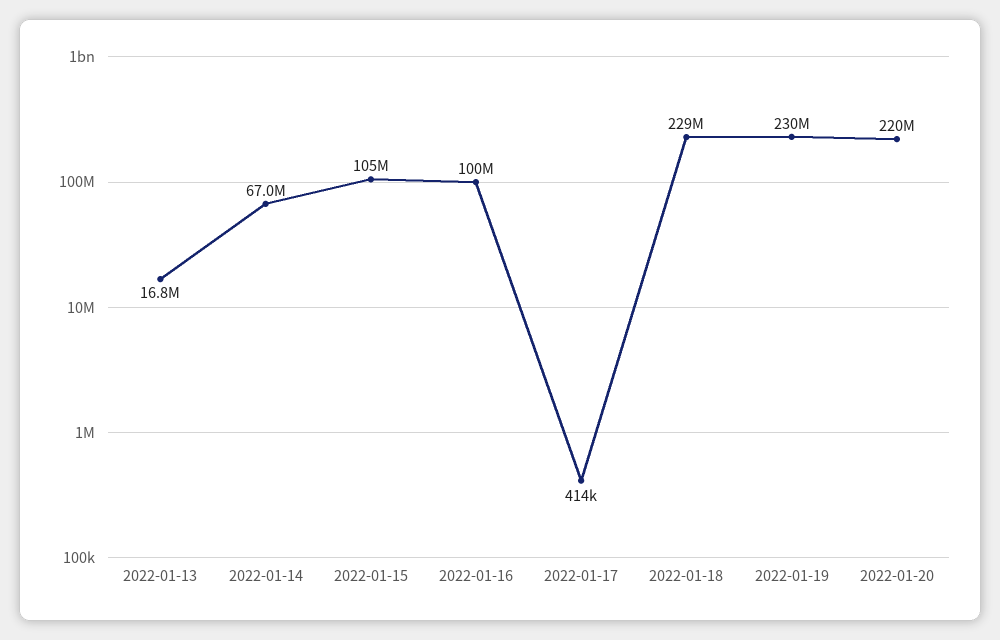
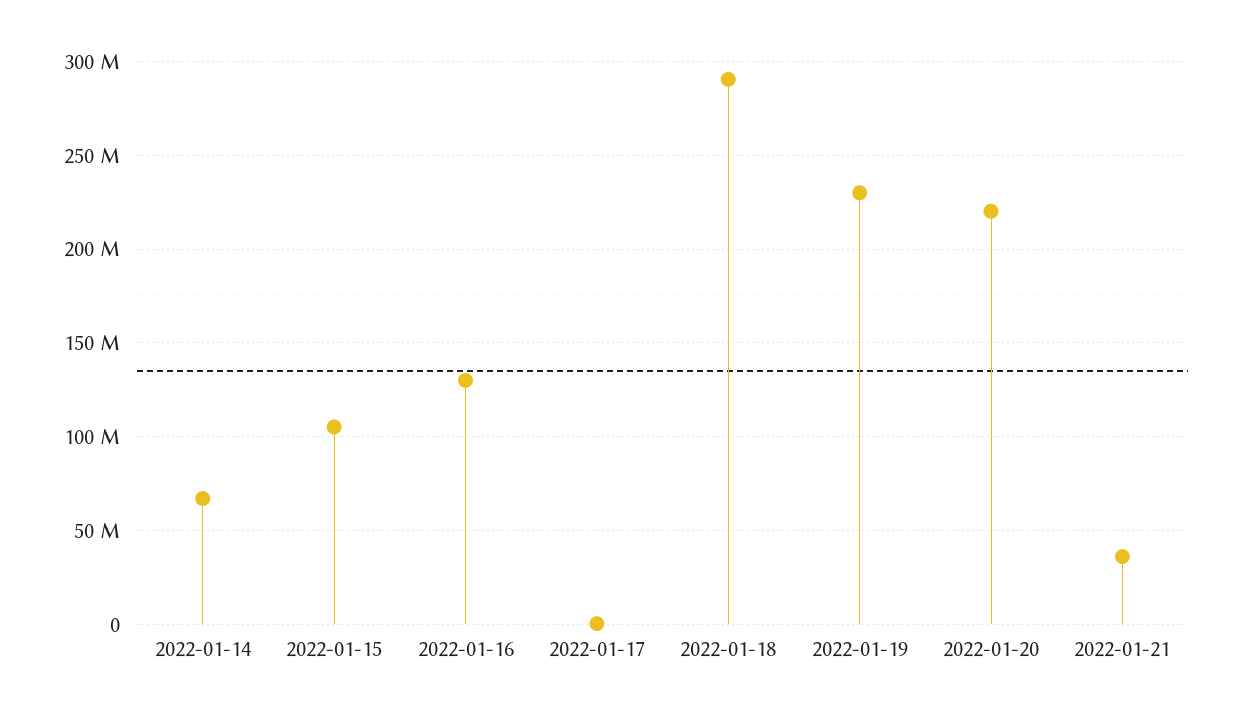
2022-01-13: 16800000 -> none
2022-01-16: 100000000 -> 130000000
2022-01-18: 229000000 -> 290000000
2022-01-21: none -> 35000000

